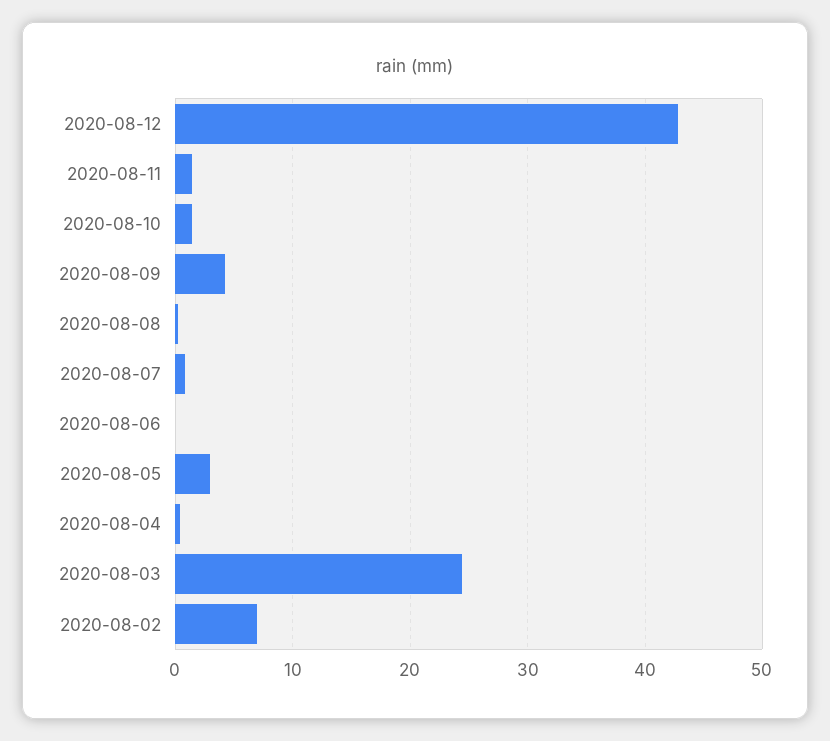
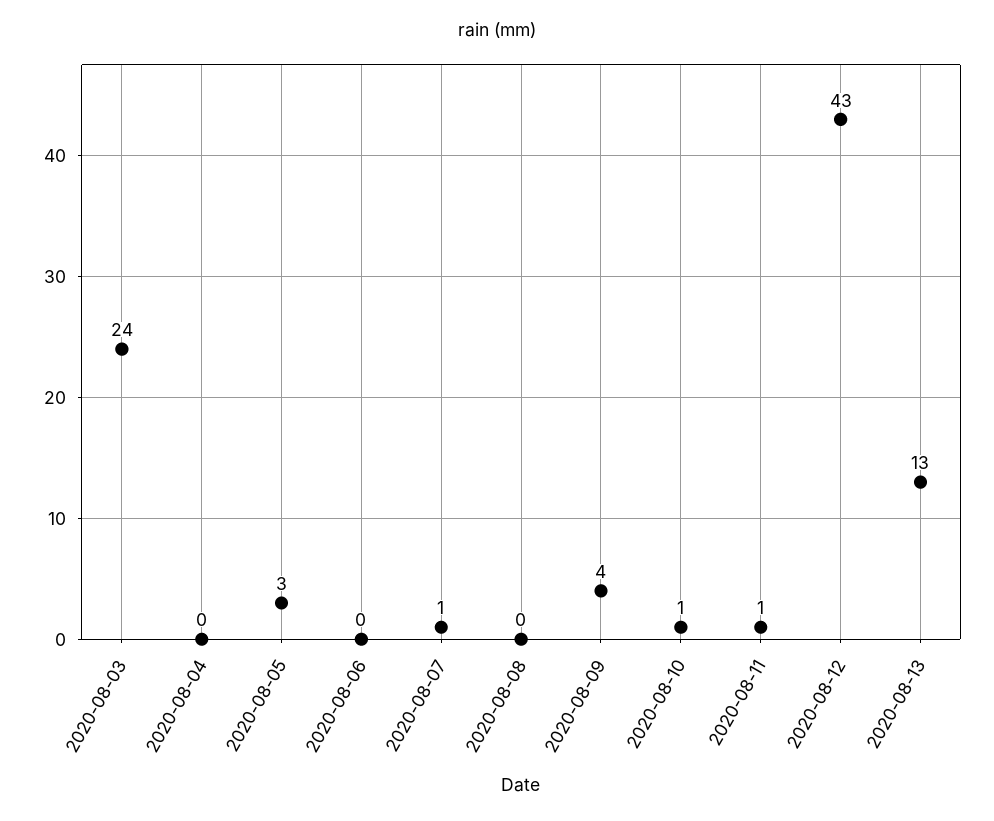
2020-08-02: 7 -> none
2020-08-13: none -> 13

